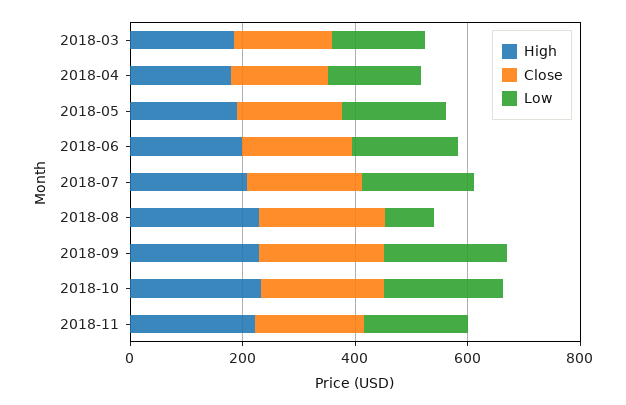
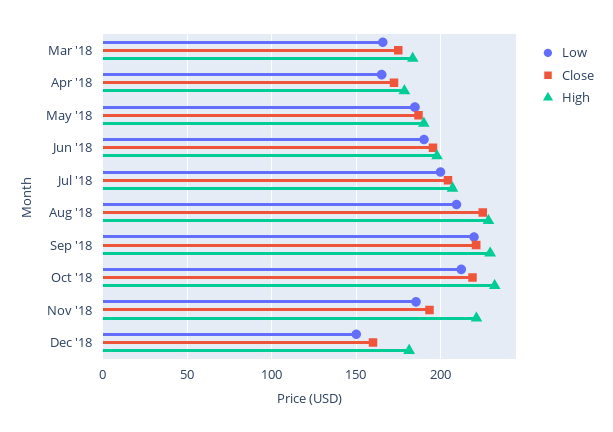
Low, 2018-08: 100 -> 210
Low, Dec '18: none -> 150
Close, Dec '18: none -> 160
High, Dec '18: none -> 180

